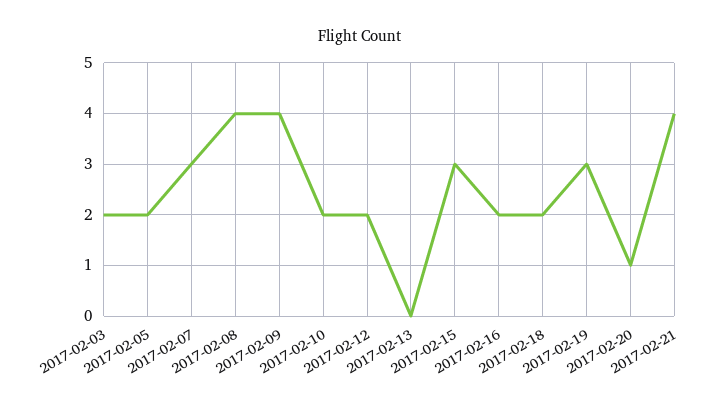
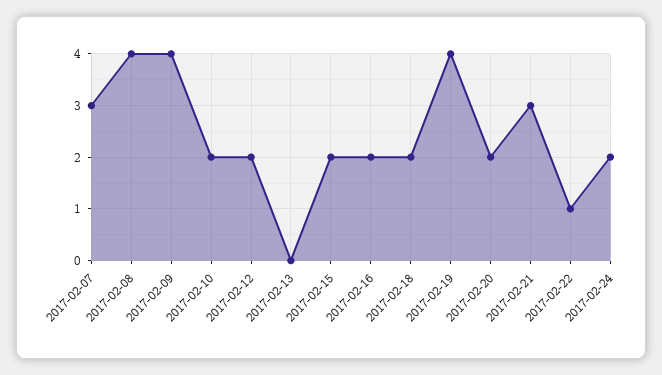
2017-02-03: 2 -> none
2017-02-05: 2 -> none
2017-02-15: 3 -> 2
2017-02-19: 3 -> 4
2017-02-20: 1 -> 2
2017-02-21: 4 -> 3
2017-02-22: none -> 1
2017-02-24: none -> 2

